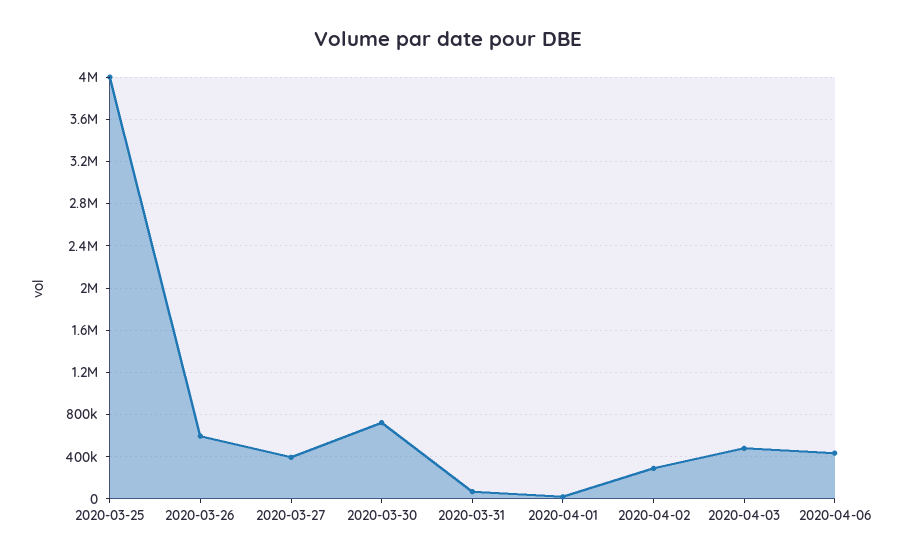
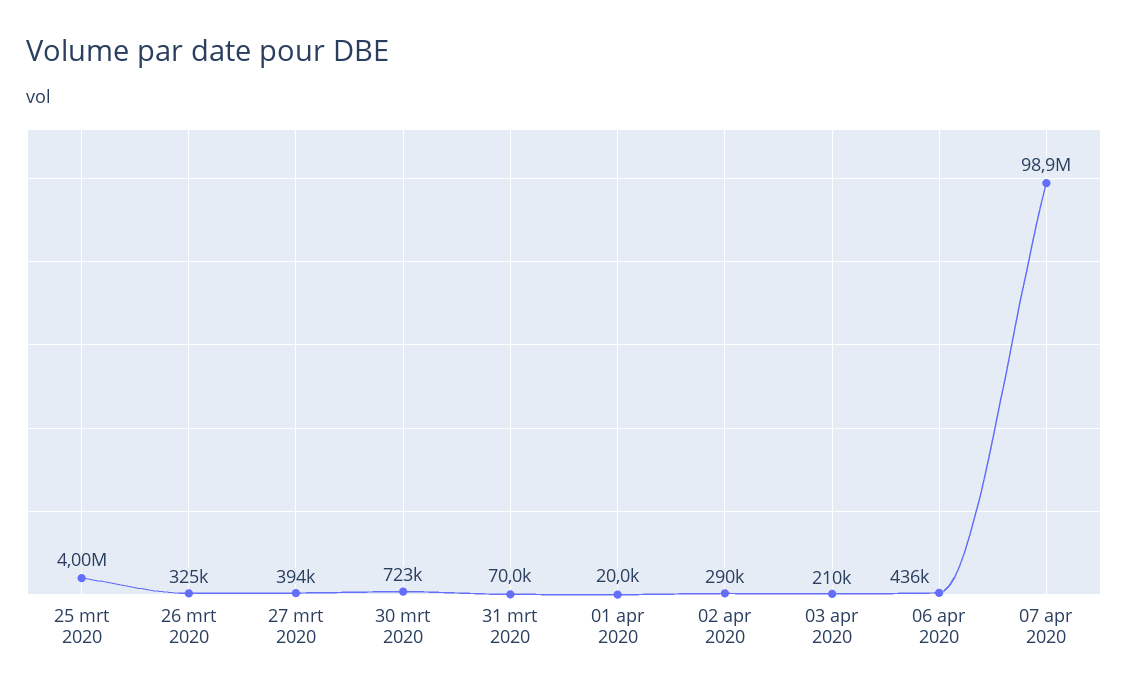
2020-03-26: 600000 -> 325000
2020-04-03: 500000 -> 210000
07 apr 2020: none -> 98900000

